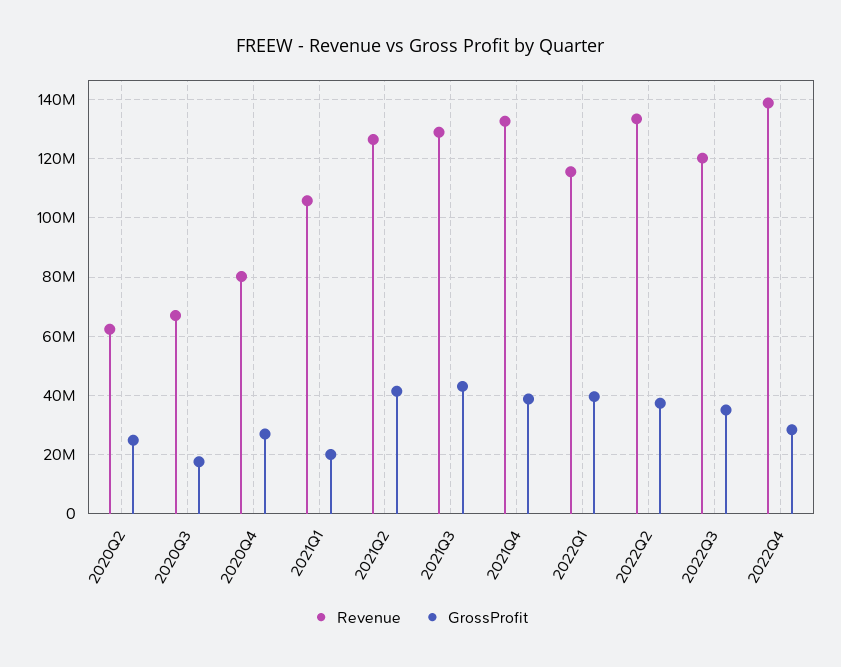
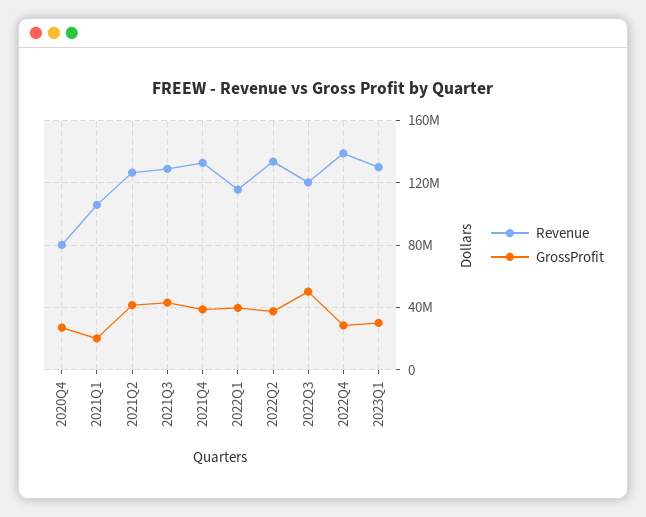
Revenue, 2020Q2: 62500000 -> none
GrossProfit, 2020Q2: 25000000 -> none
Revenue, 2020Q3: 67500000 -> none
GrossProfit, 2020Q3: 17500000 -> none
GrossProfit, 2022Q3: 35000000 -> 50000000
Revenue, 2023Q1: none -> 130000000
GrossProfit, 2023Q1: none -> 30000000

